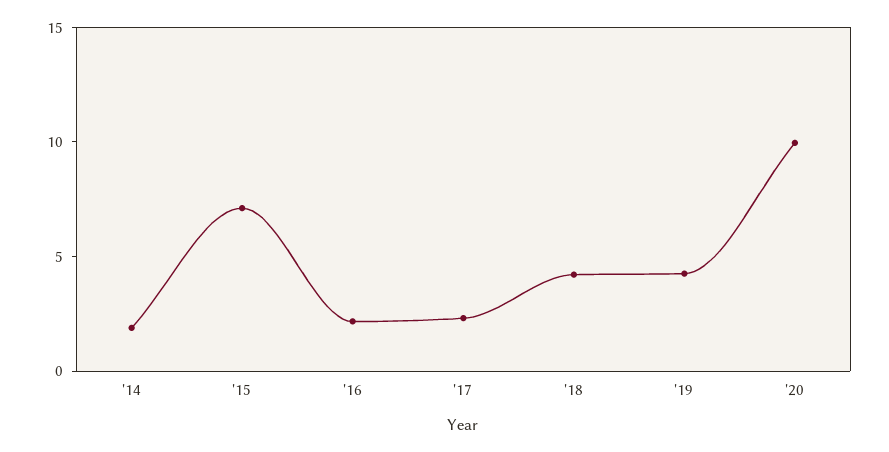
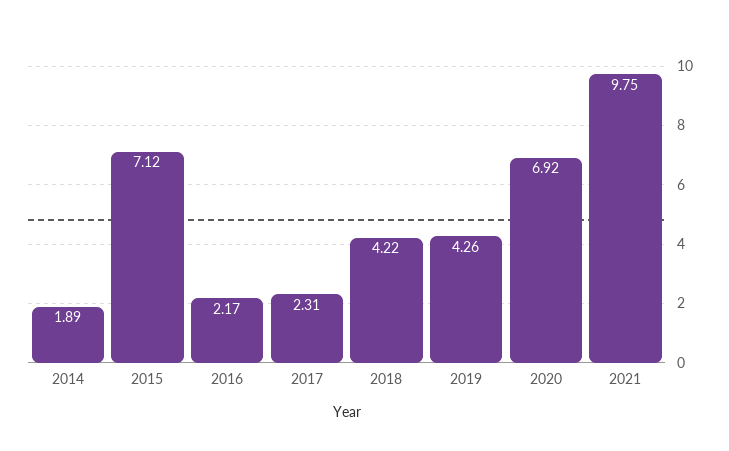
'20: 10 -> 6.92
2021: none -> 9.75

